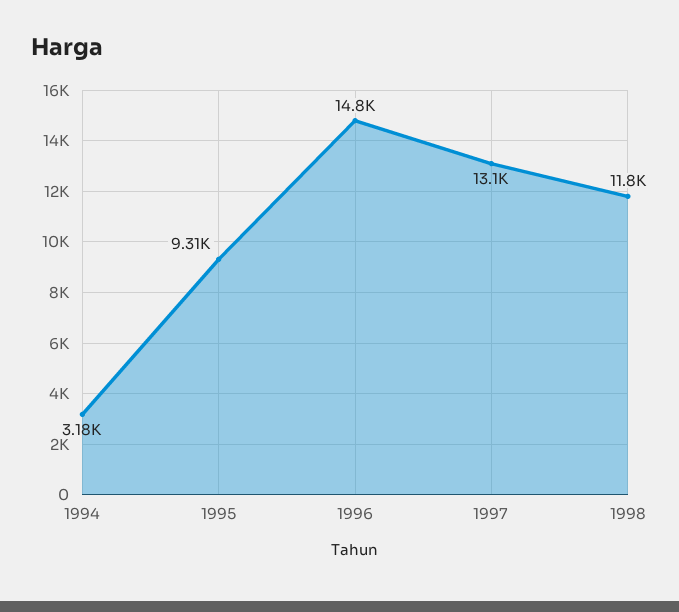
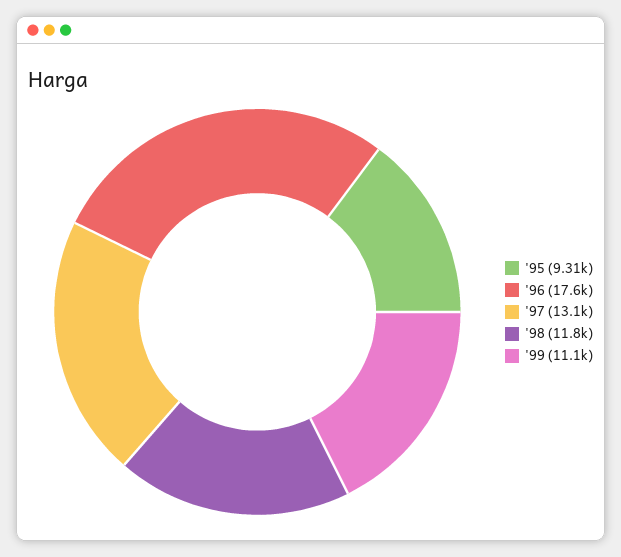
1994: 3180 -> none
1996: 14800 -> 17600
'99: none -> 11100

